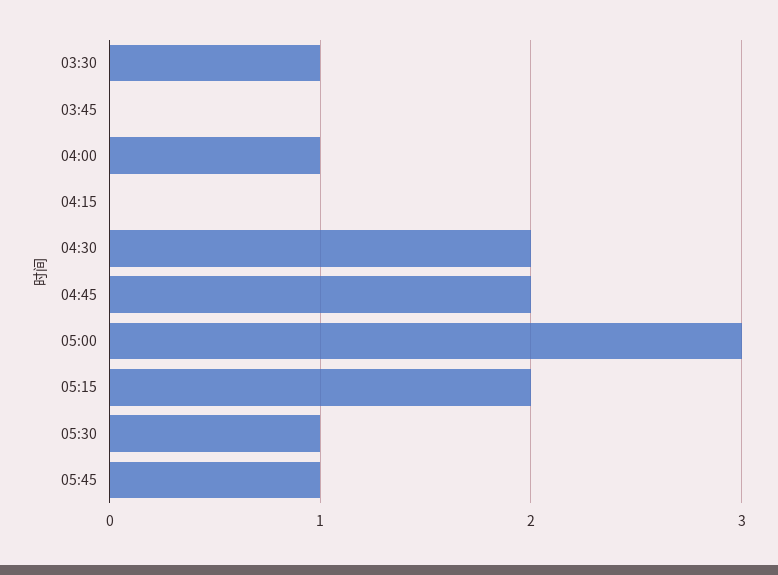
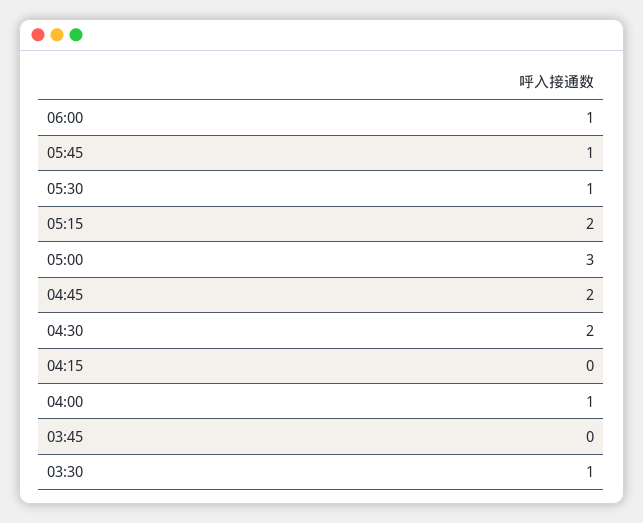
06:00: none -> 1

